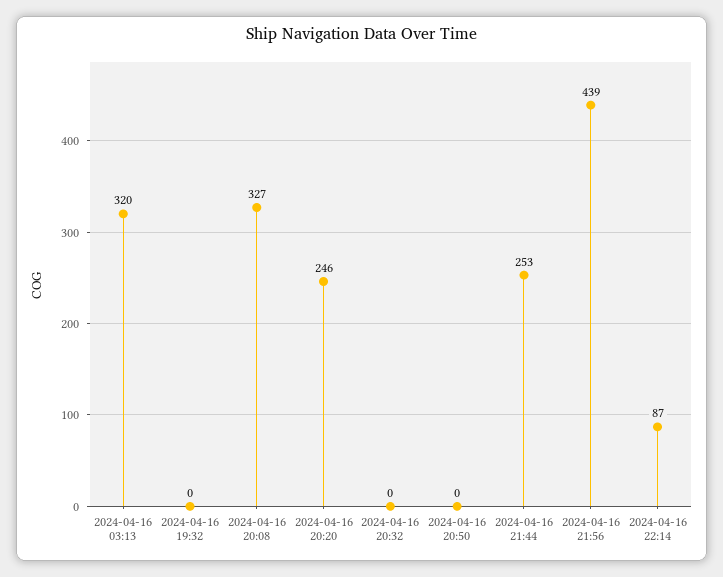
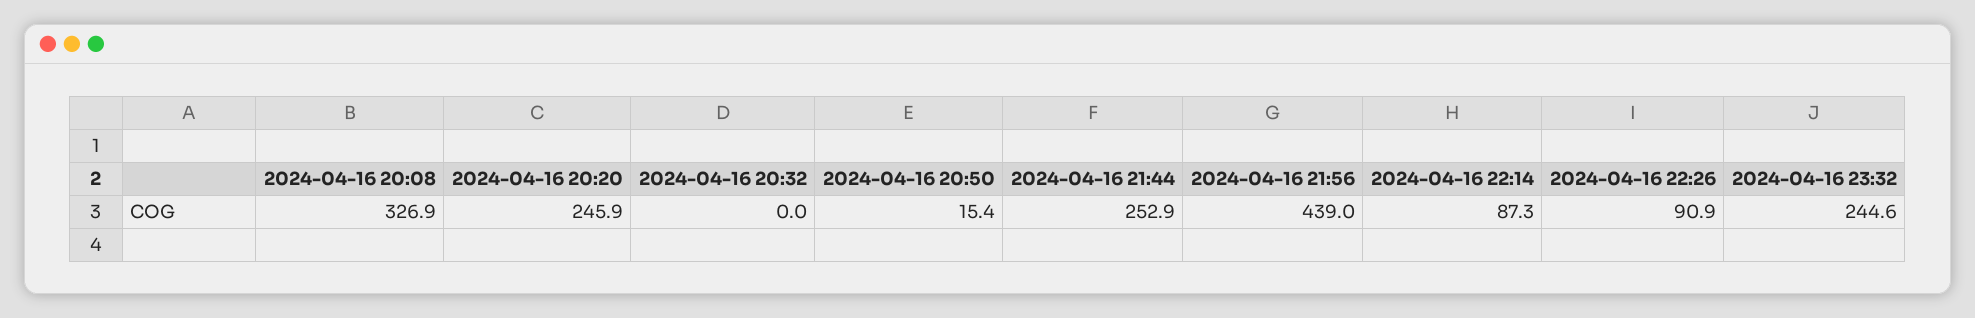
2024-04-16 03:13: 320 -> none
2024-04-16 19:32: 0 -> none
2024-04-16 20:50: 0 -> 15.4
2024-04-16 22:26: none -> 90.9
2024-04-16 23:32: none -> 244.6

